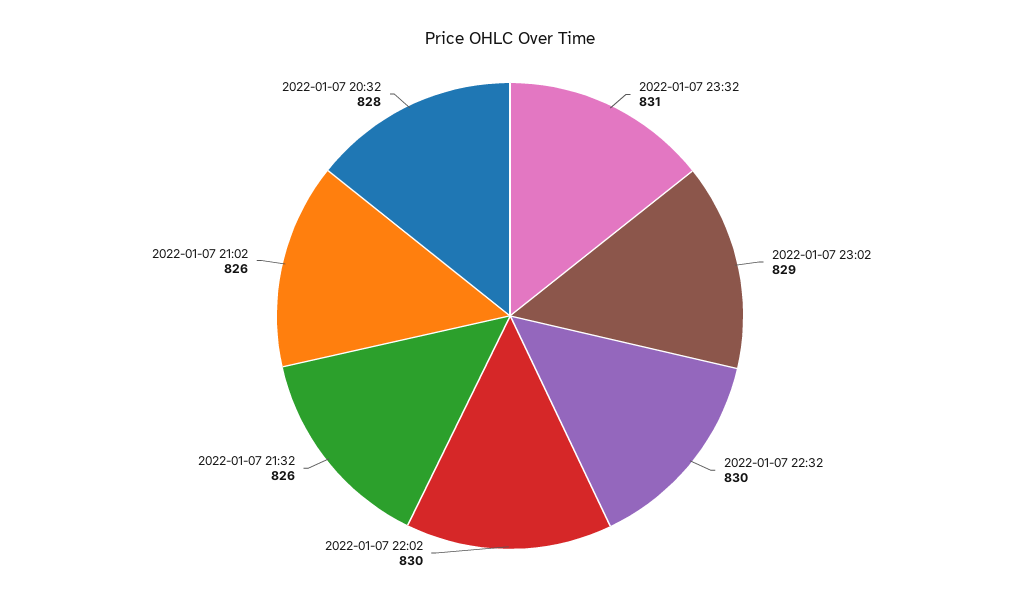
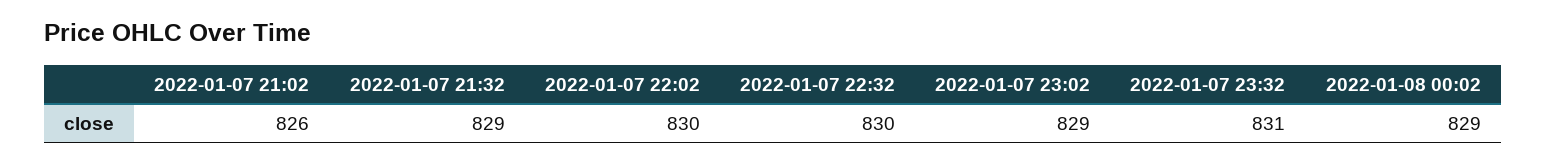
2022-01-07 21:32: 826 -> 829
2022-01-07 20:32: 828 -> none
2022-01-08 00:02: none -> 829

